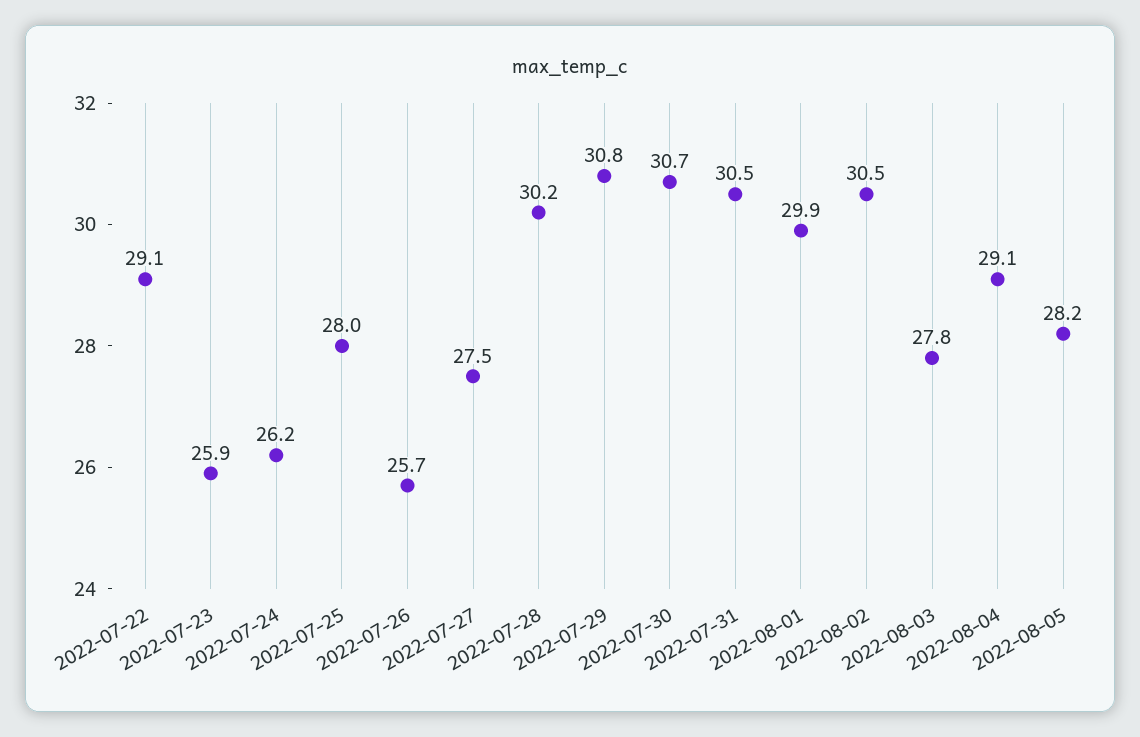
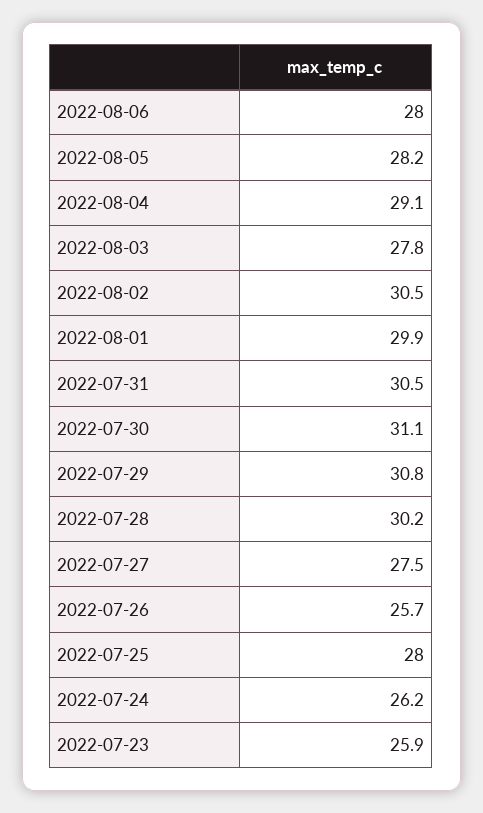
2022-07-22: 29.1 -> none
2022-07-30: 30.7 -> 31.1
2022-08-06: none -> 28

